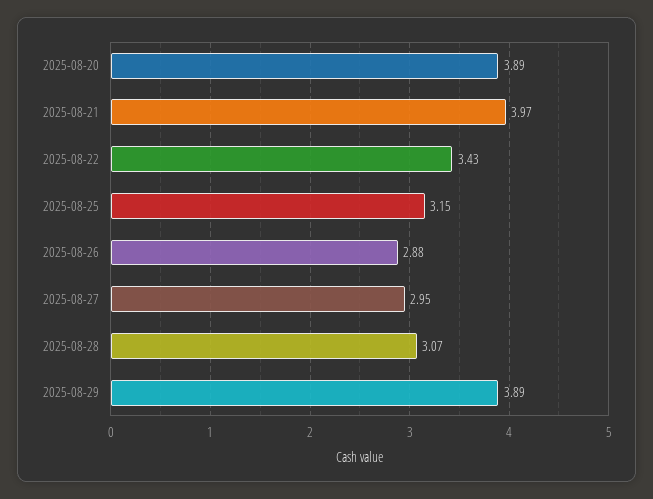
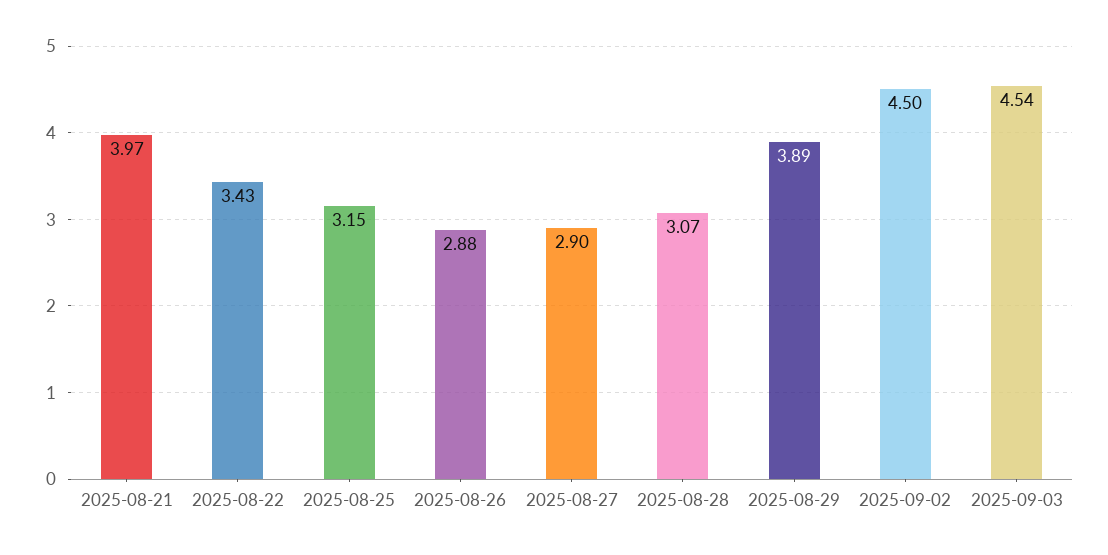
2025-08-20: 3.89 -> none
2025-08-27: 2.95 -> 2.9
2025-09-02: none -> 4.5
2025-09-03: none -> 4.54

